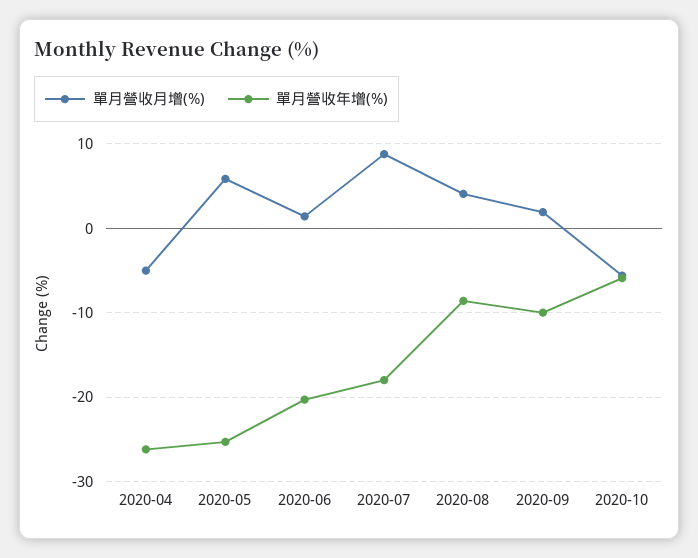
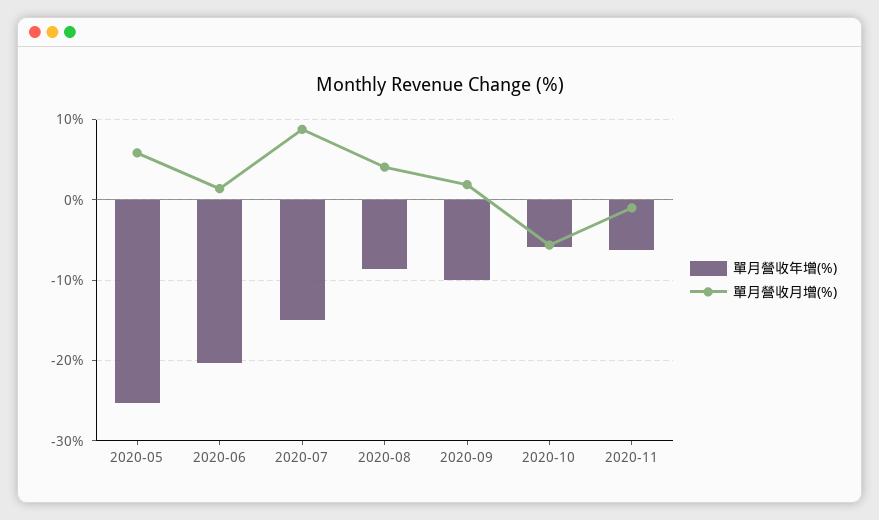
單月營收月增(%), 2020-04: -5 -> none
單月營收年增(%), 2020-04: -26 -> none
單月營收年增(%), 2020-07: -18 -> -15
單月營收年增(%), 2020-11: none -> -6
單月營收月增(%), 2020-11: none -> -1

